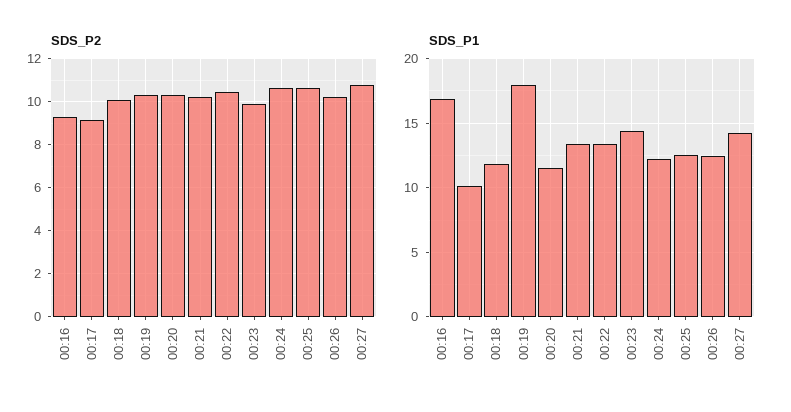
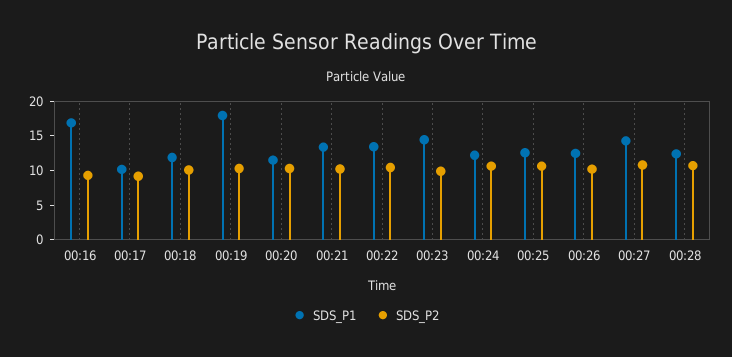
SDS_P1, 00:28: none -> 12.5
SDS_P2, 00:28: none -> 10

